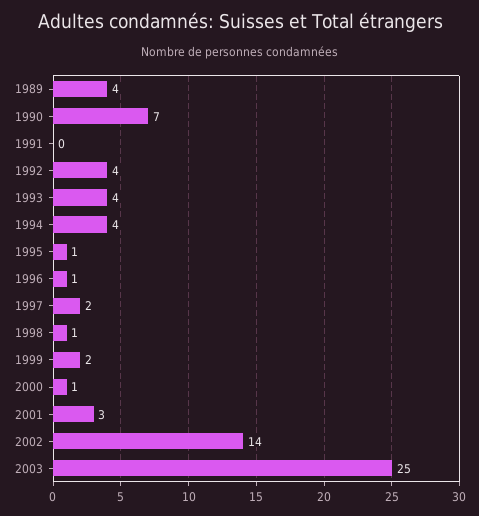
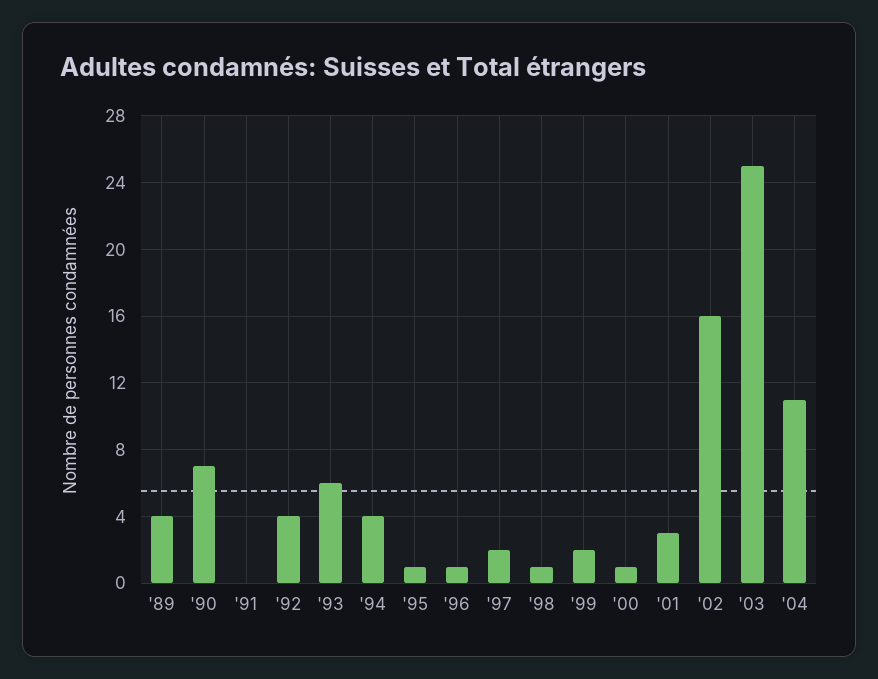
1993: 4 -> 6
2002: 14 -> 16
'04: none -> 11

